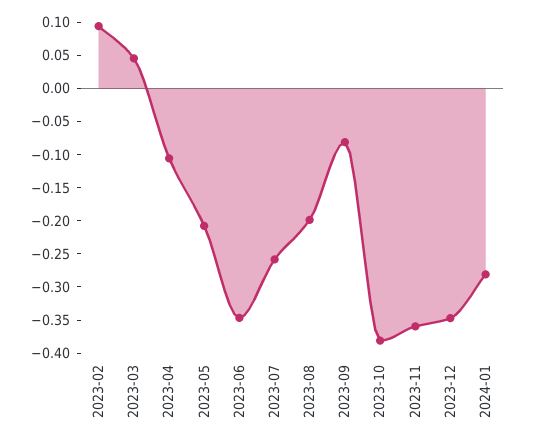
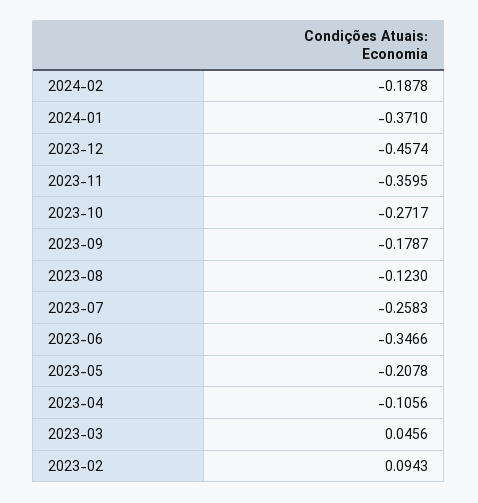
2023-08: -0.2 -> -0.123
2023-09: -0.075 -> -0.1787
2023-10: -0.375 -> -0.2717
2023-12: -0.35 -> -0.4574
2024-01: -0.275 -> -0.371
2024-02: none -> -0.1878

